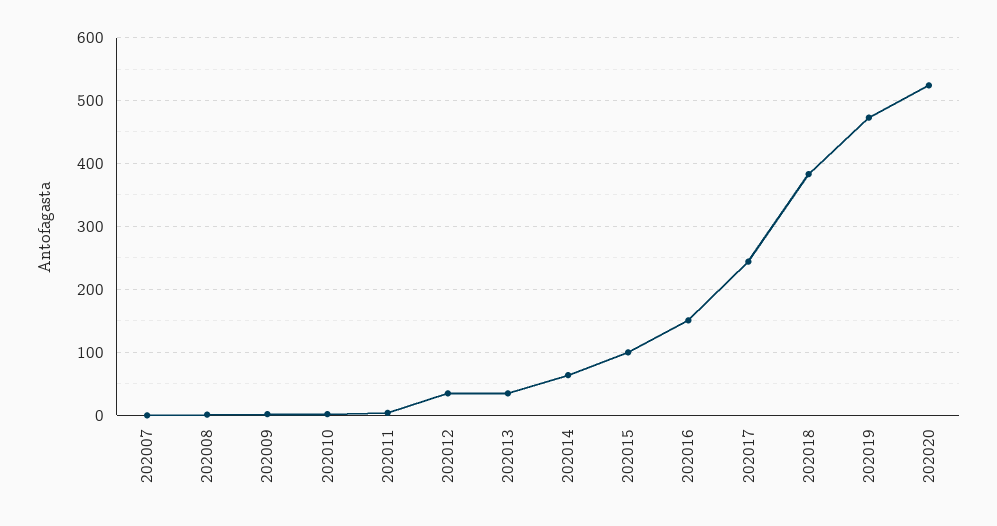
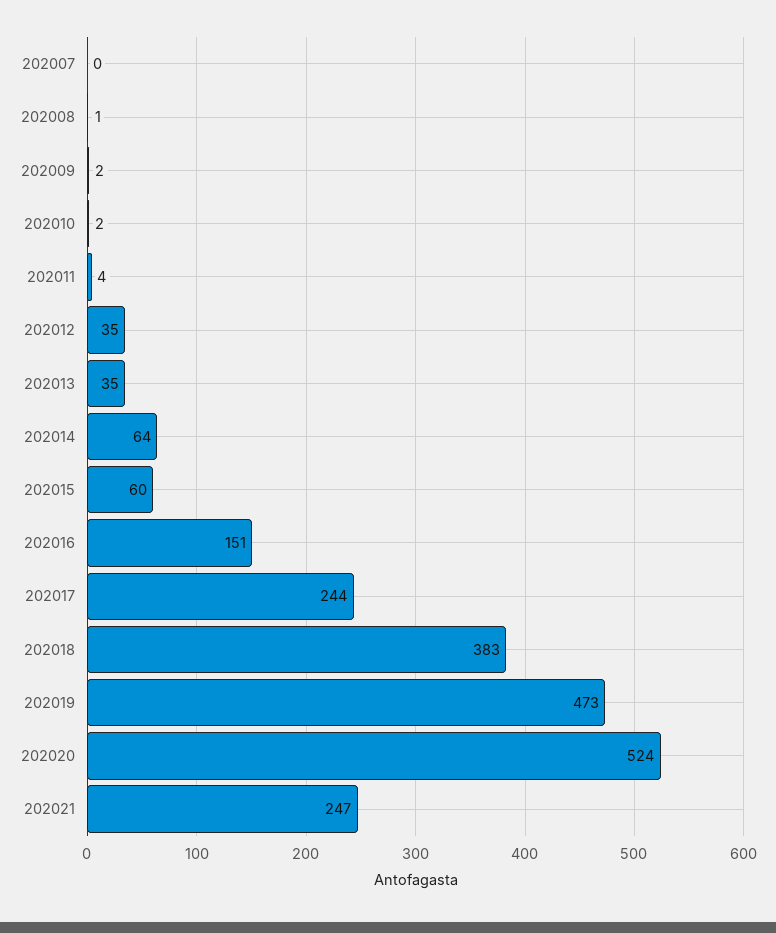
202015: 100 -> 60
202021: none -> 247

